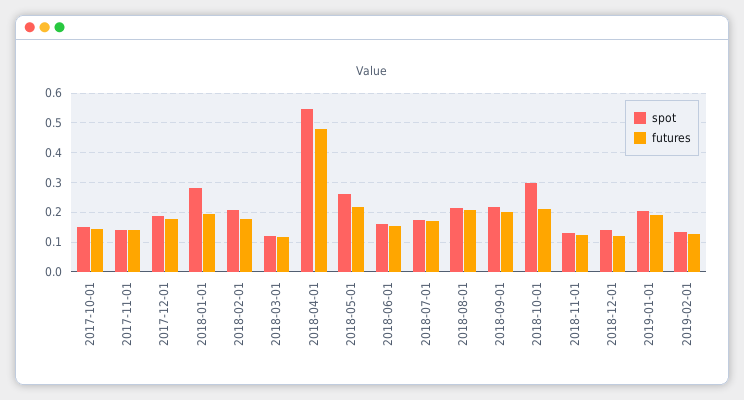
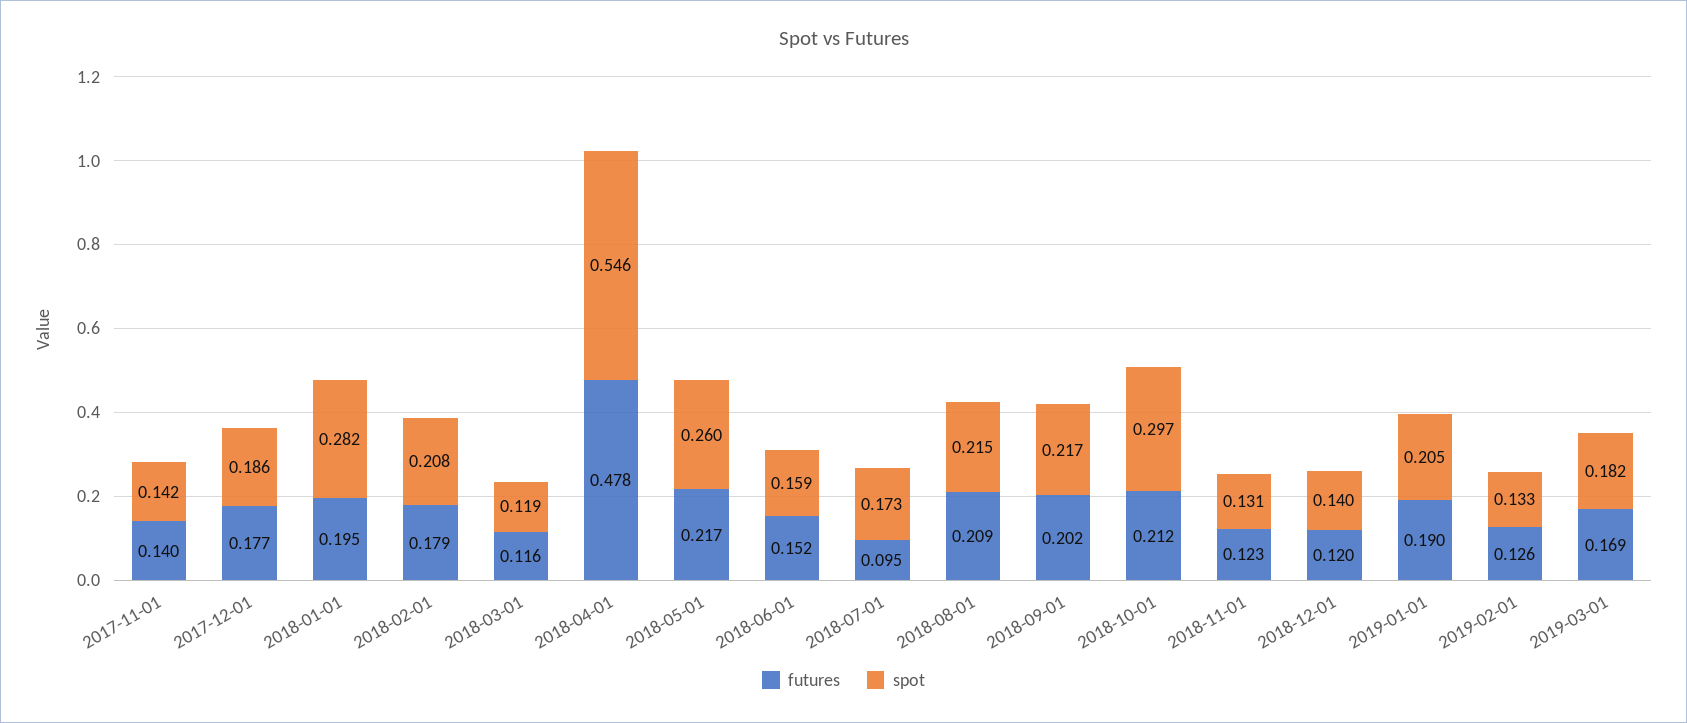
spot, 2017-10-01: 0.15 -> none
futures, 2017-10-01: 0.15 -> none
futures, 2018-07-01: 0.175 -> 0.095
futures, 2019-03-01: none -> 0.169
spot, 2019-03-01: none -> 0.182

